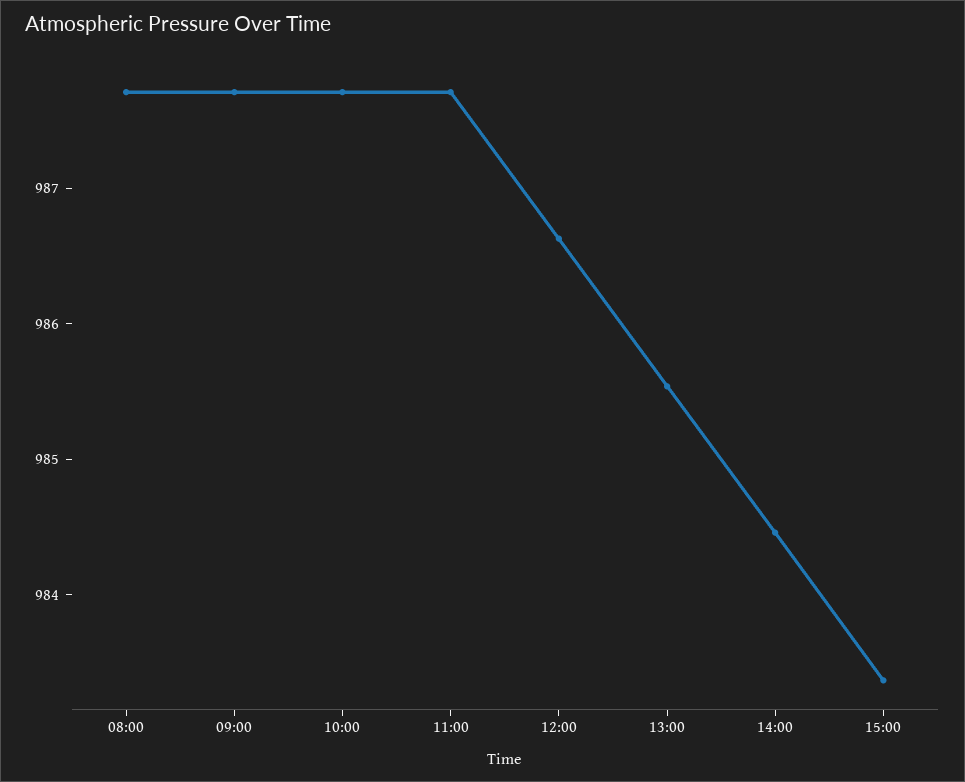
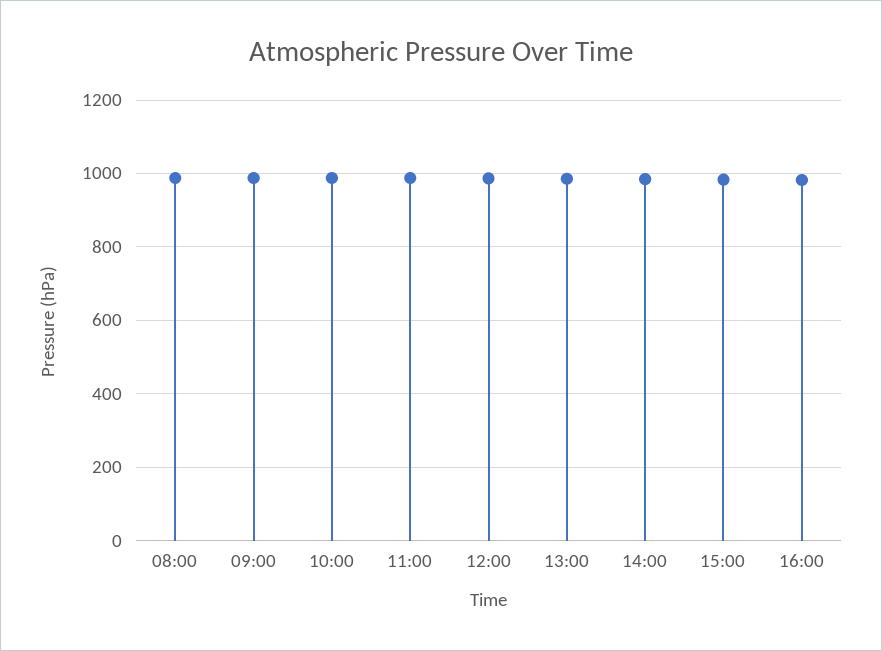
16:00: none -> 980

